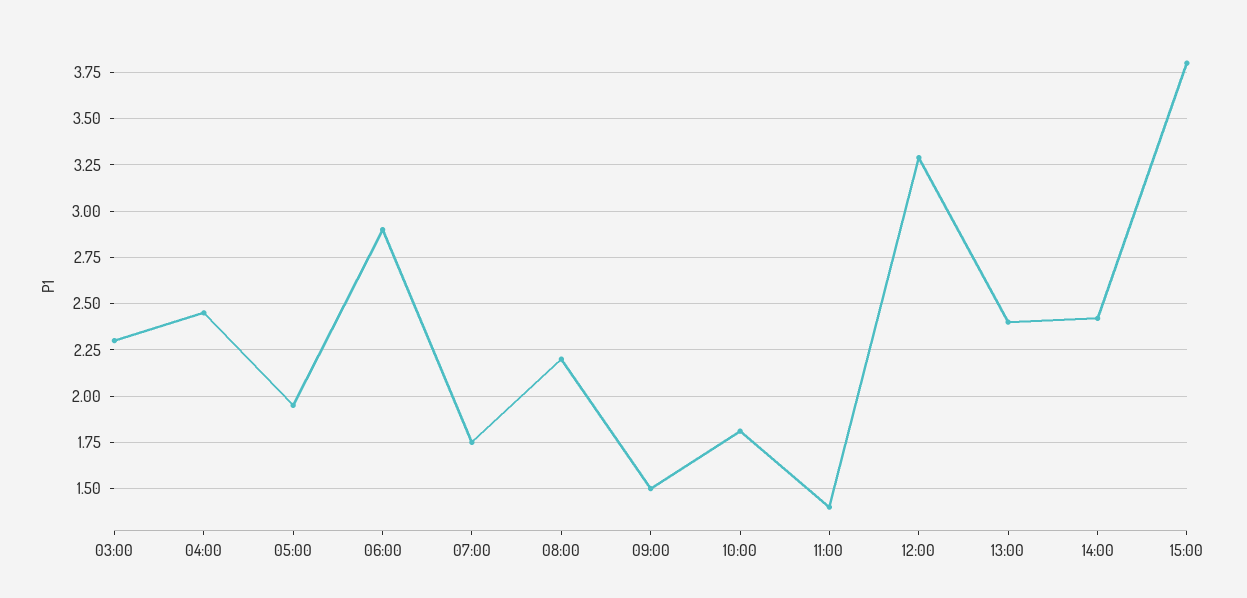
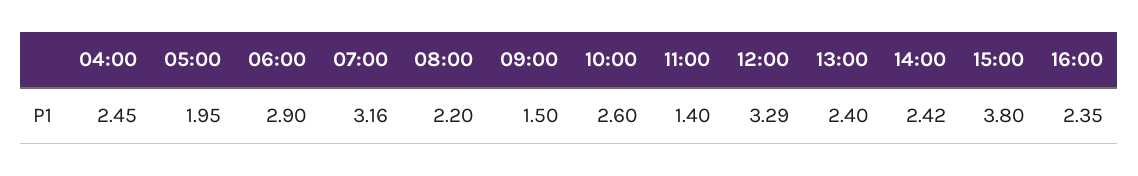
03:00: 2.3 -> none
07:00: 1.75 -> 3.16
10:00: 1.8 -> 2.6
16:00: none -> 2.35

